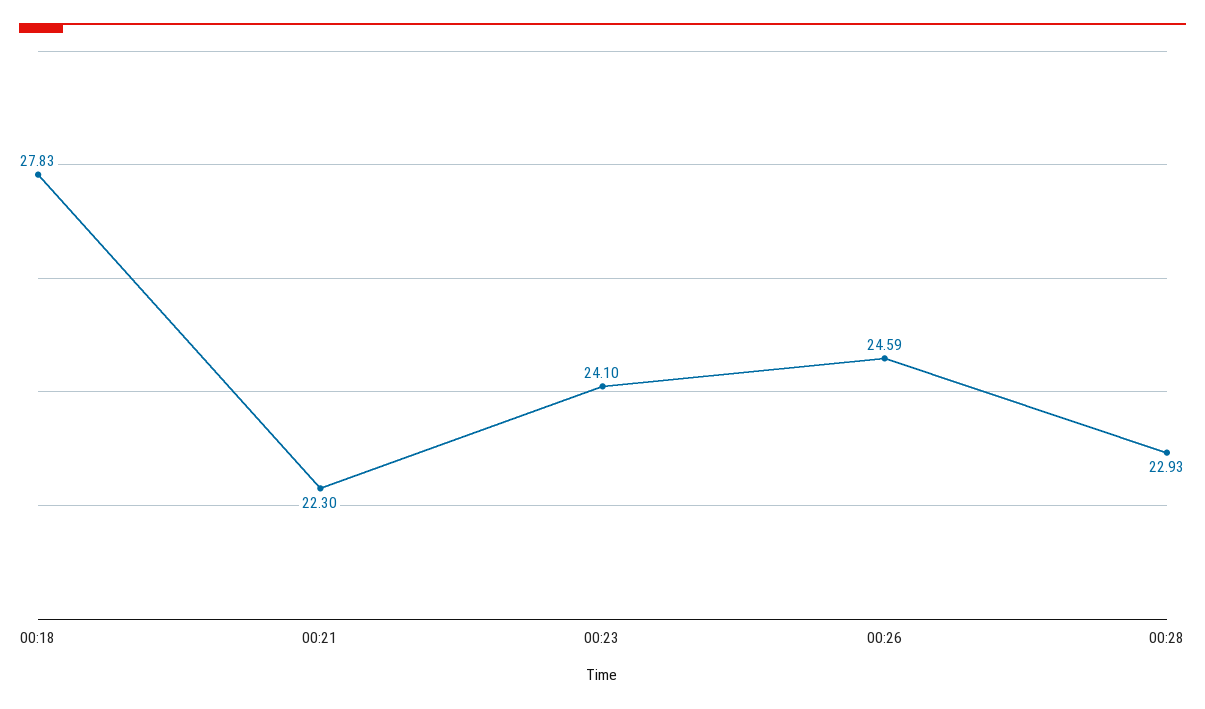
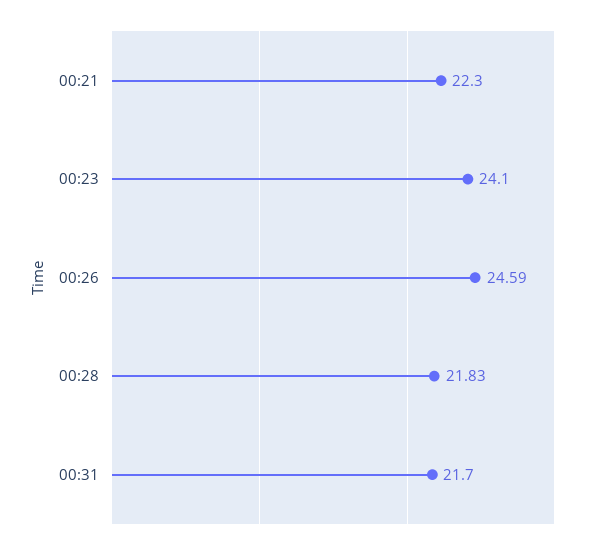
00:18: 27.83 -> none
00:28: 22.93 -> 21.83
00:31: none -> 21.7

